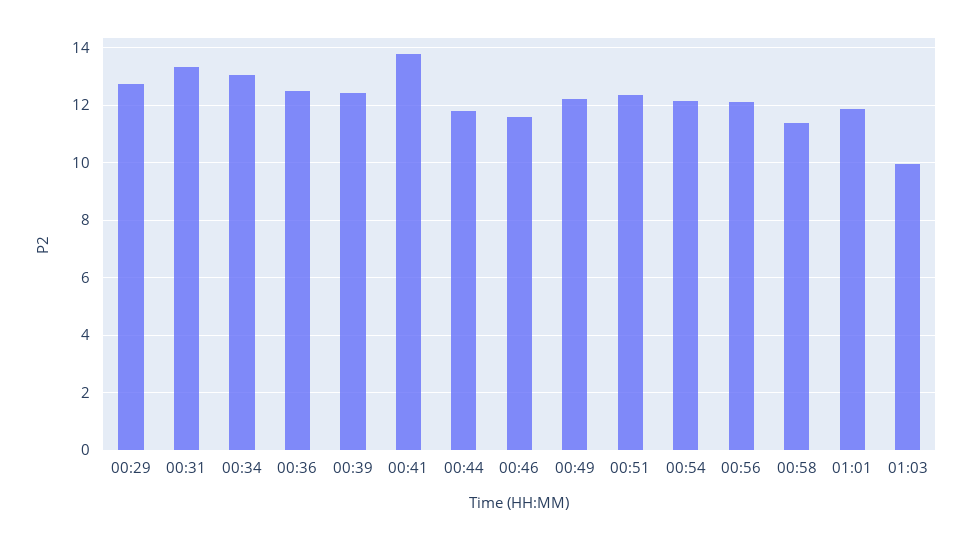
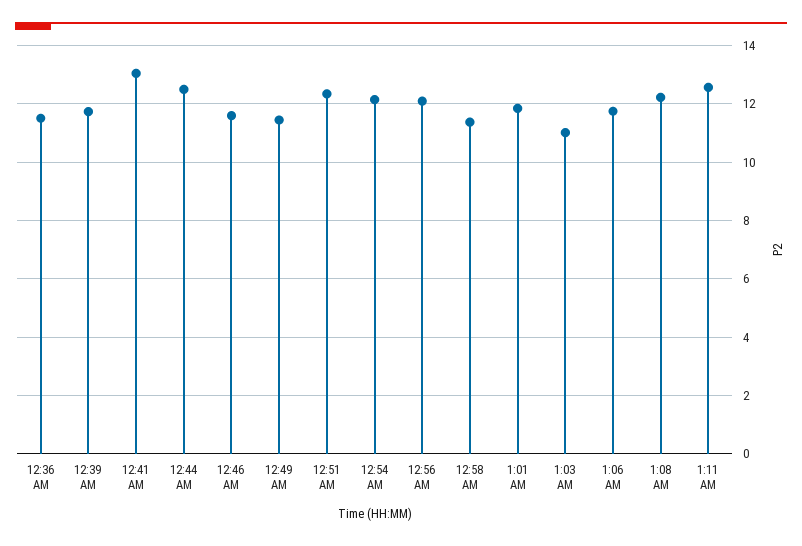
00:29: 12.75 -> none
00:31: 13.25 -> none
00:34: 13 -> none
00:36: 12.5 -> 11.5
00:39: 12.5 -> 11.75
00:41: 13.75 -> 13
00:44: 11.75 -> 12.5
00:49: 12.25 -> 11.5
01:03: 10 -> 11
1:06 AM: none -> 11.75
1:08 AM: none -> 12.25
1:11 AM: none -> 12.5

